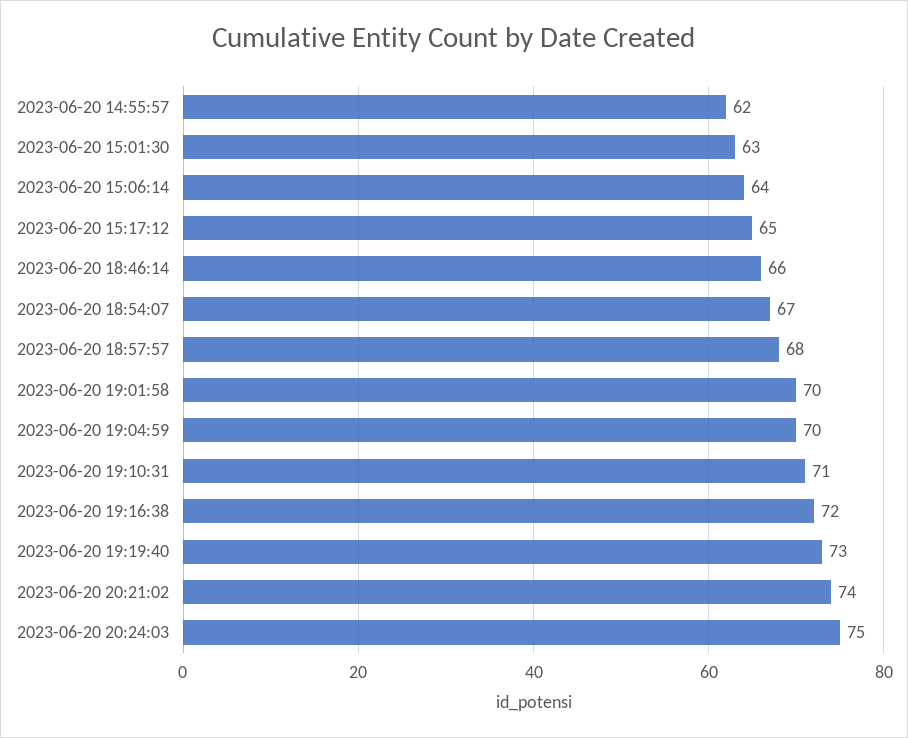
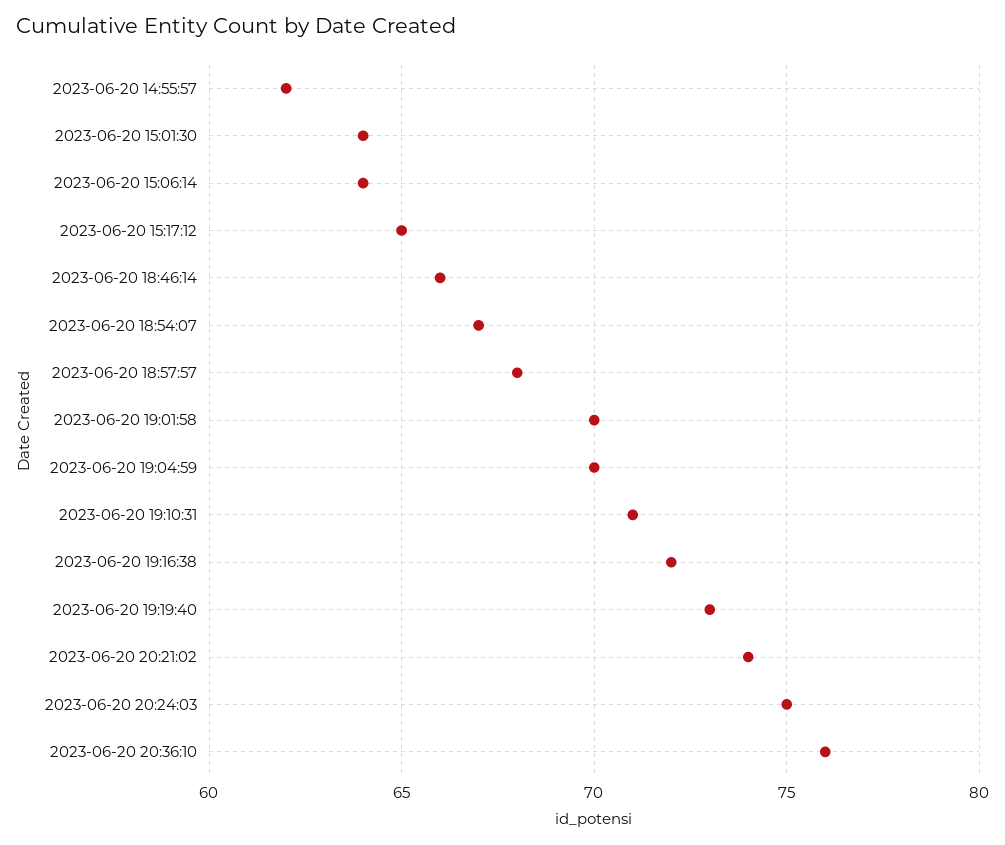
2023-06-20 15:01:30: 63 -> 64
2023-06-20 20:36:10: none -> 76

